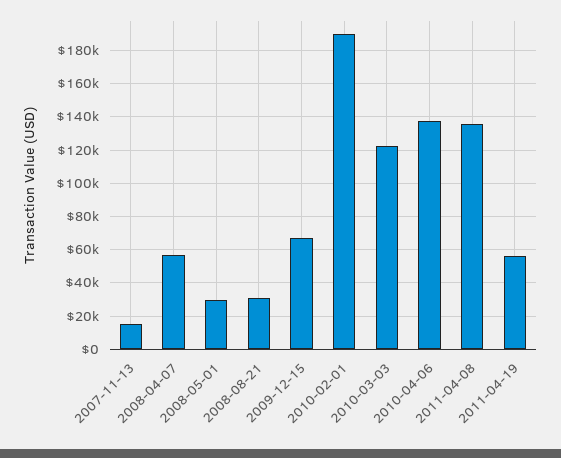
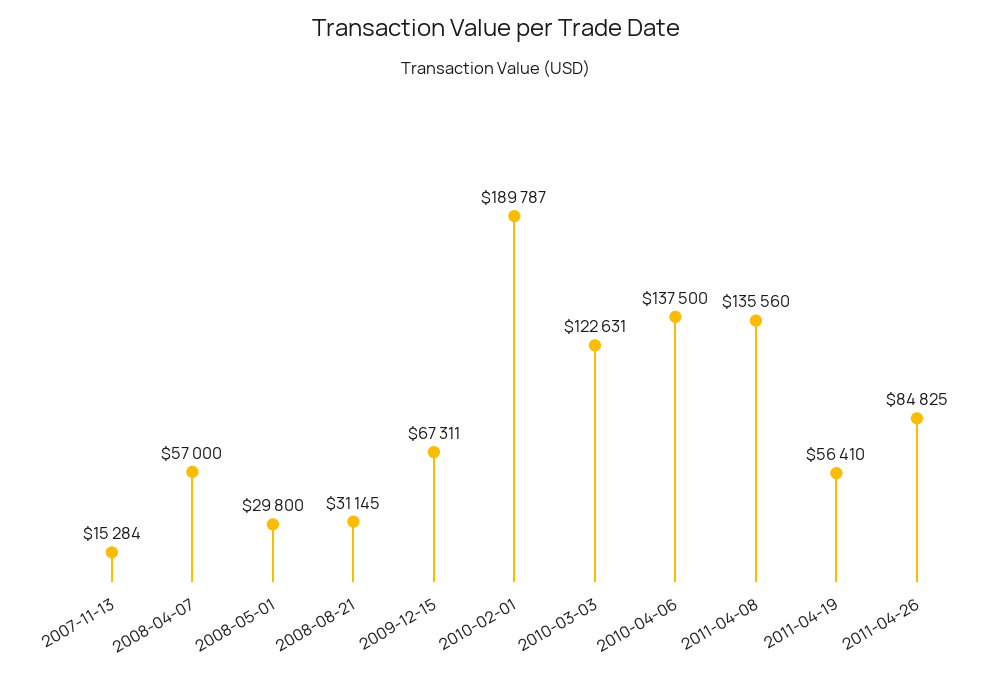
2011-04-26: none -> 84825

